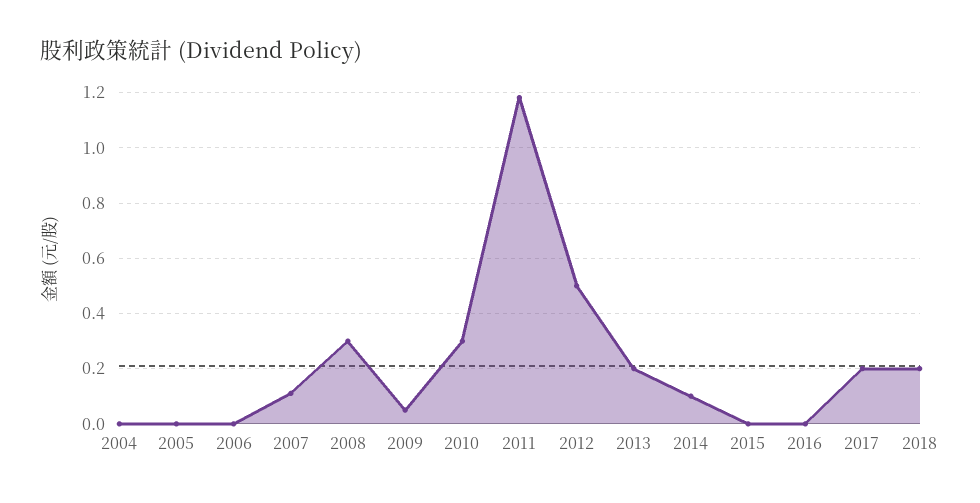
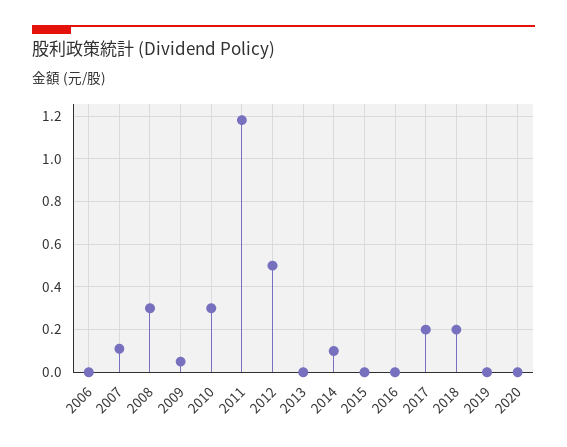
2004: 0 -> none
2005: 0 -> none
2013: 0.2 -> 0
2019: none -> 0
2020: none -> 0

